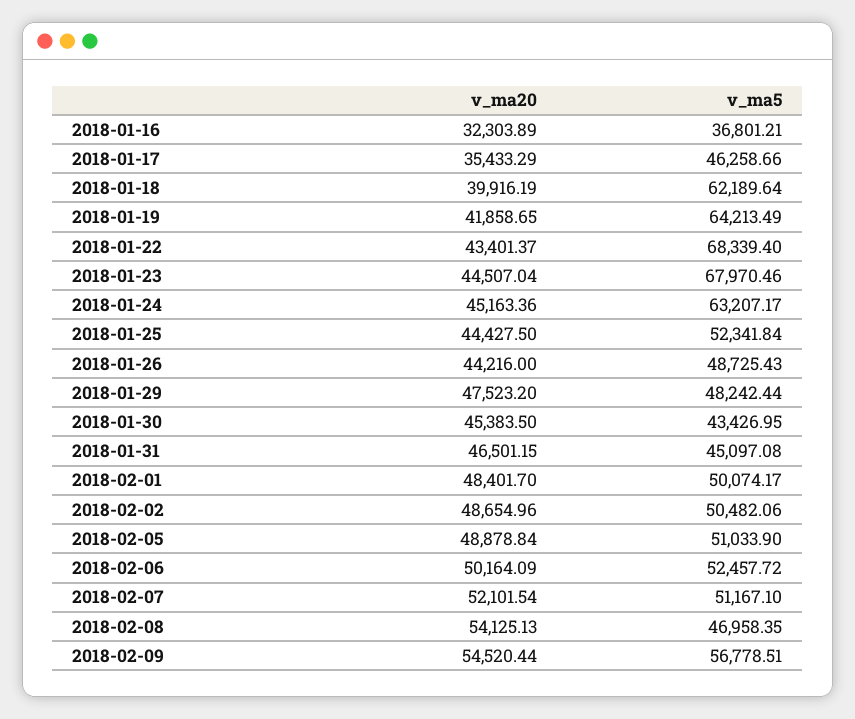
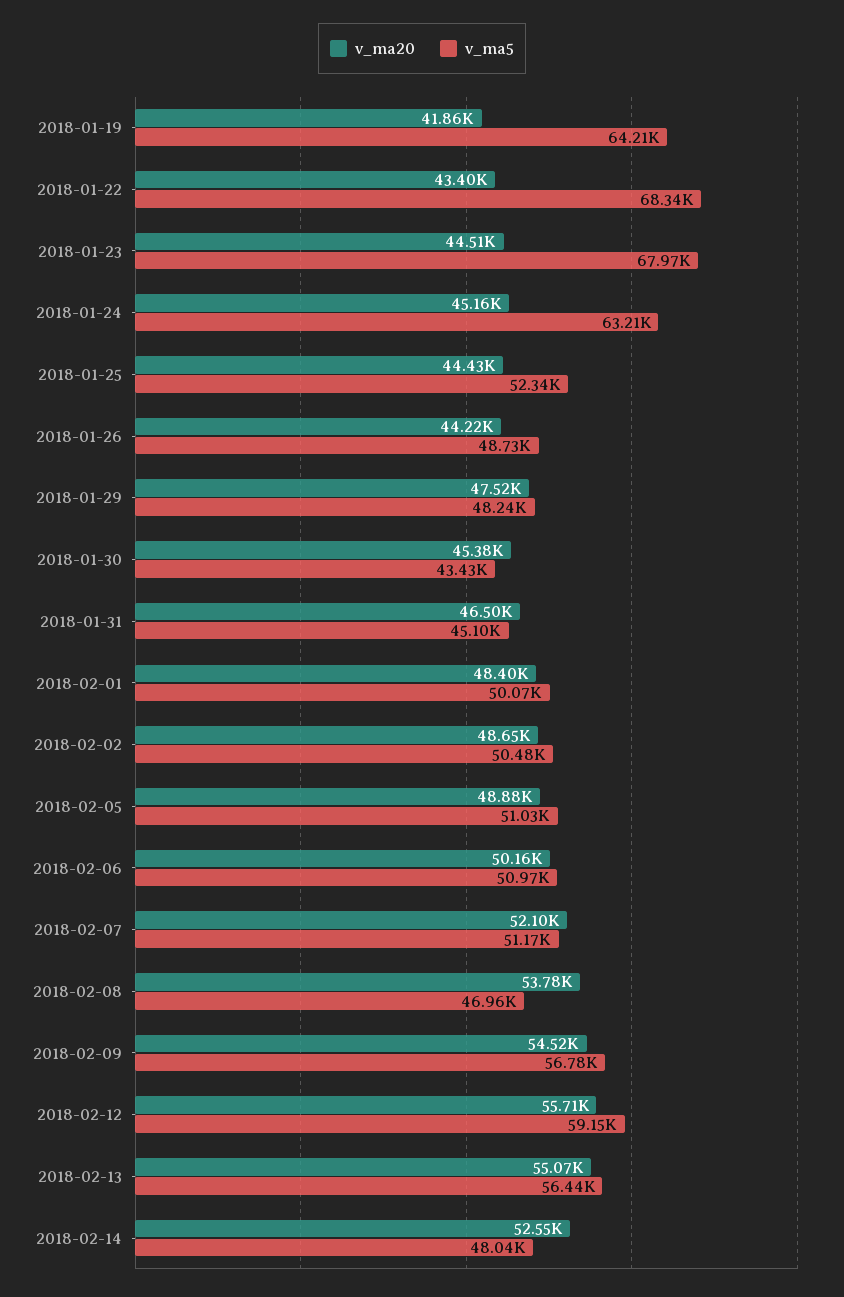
v_ma20, 2018-01-16: 32303.89 -> none
v_ma5, 2018-01-16: 36801.21 -> none
v_ma20, 2018-01-17: 35433.29 -> none
v_ma5, 2018-01-17: 46258.66 -> none
v_ma20, 2018-01-18: 39916.19 -> none
v_ma5, 2018-01-18: 62189.64 -> none
v_ma5, 2018-02-06: 52457.72 -> 50970
v_ma20, 2018-02-08: 54125.13 -> 53780
v_ma20, 2018-02-12: none -> 55710
v_ma5, 2018-02-12: none -> 59150
v_ma20, 2018-02-13: none -> 55070
v_ma5, 2018-02-13: none -> 56440
v_ma20, 2018-02-14: none -> 52550
v_ma5, 2018-02-14: none -> 48040

